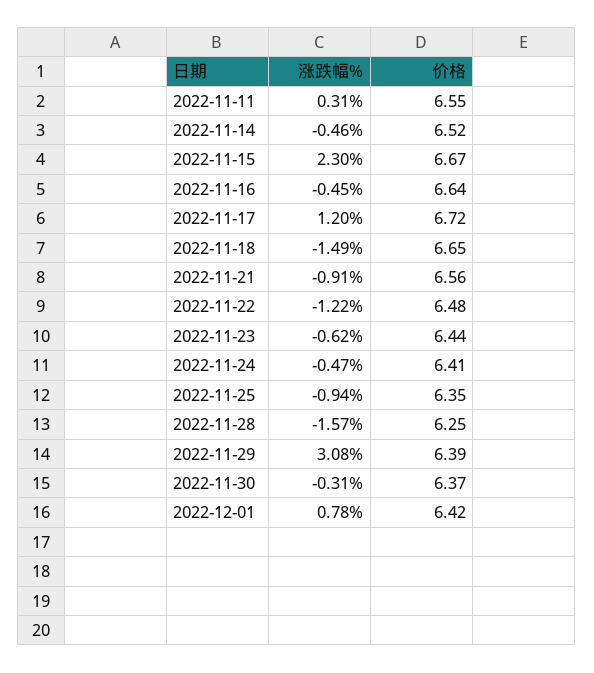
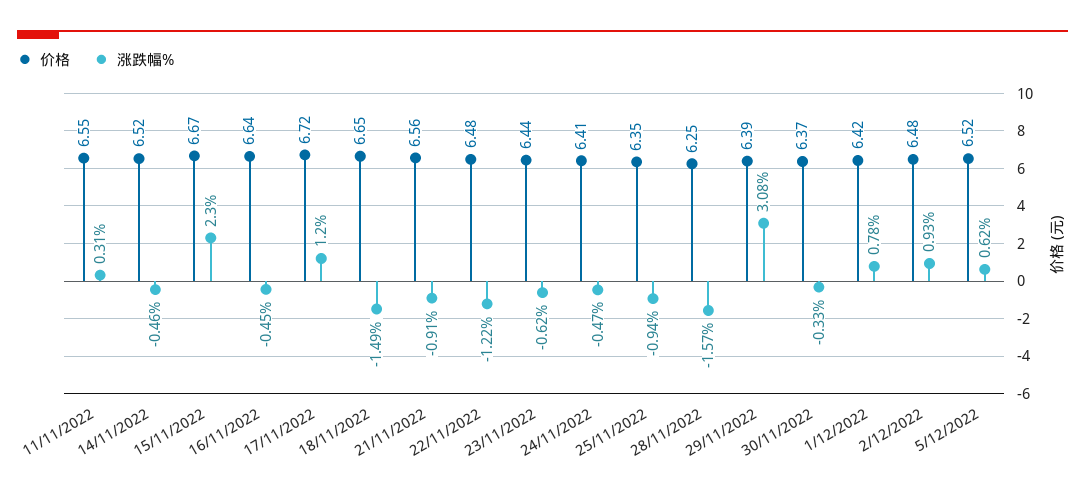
涨跌幅%, 2022-11-30: -0.31 -> -0.33
价格, 2/12/2022: none -> 6.48
涨跌幅%, 2/12/2022: none -> 0.93
价格, 5/12/2022: none -> 6.52
涨跌幅%, 5/12/2022: none -> 0.62

